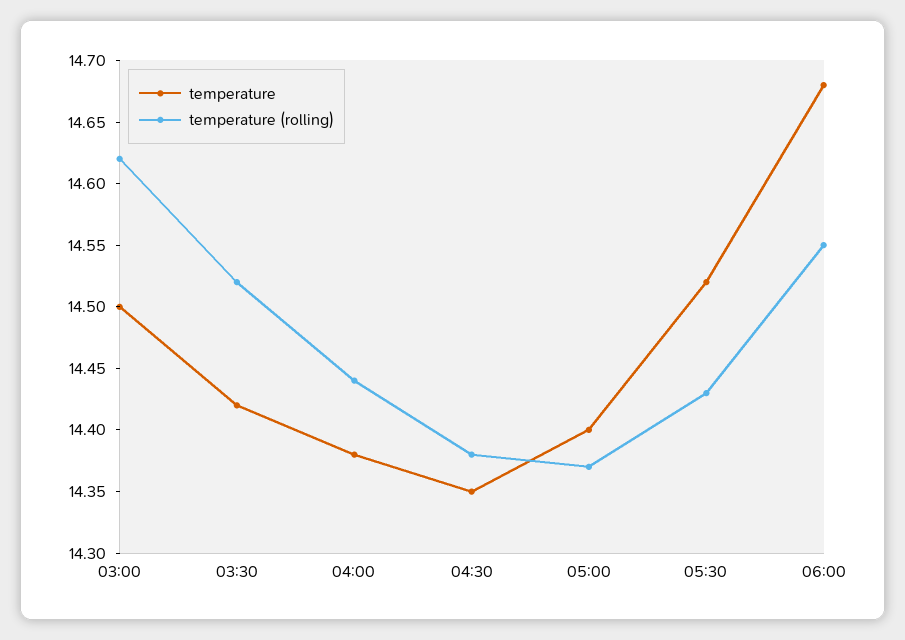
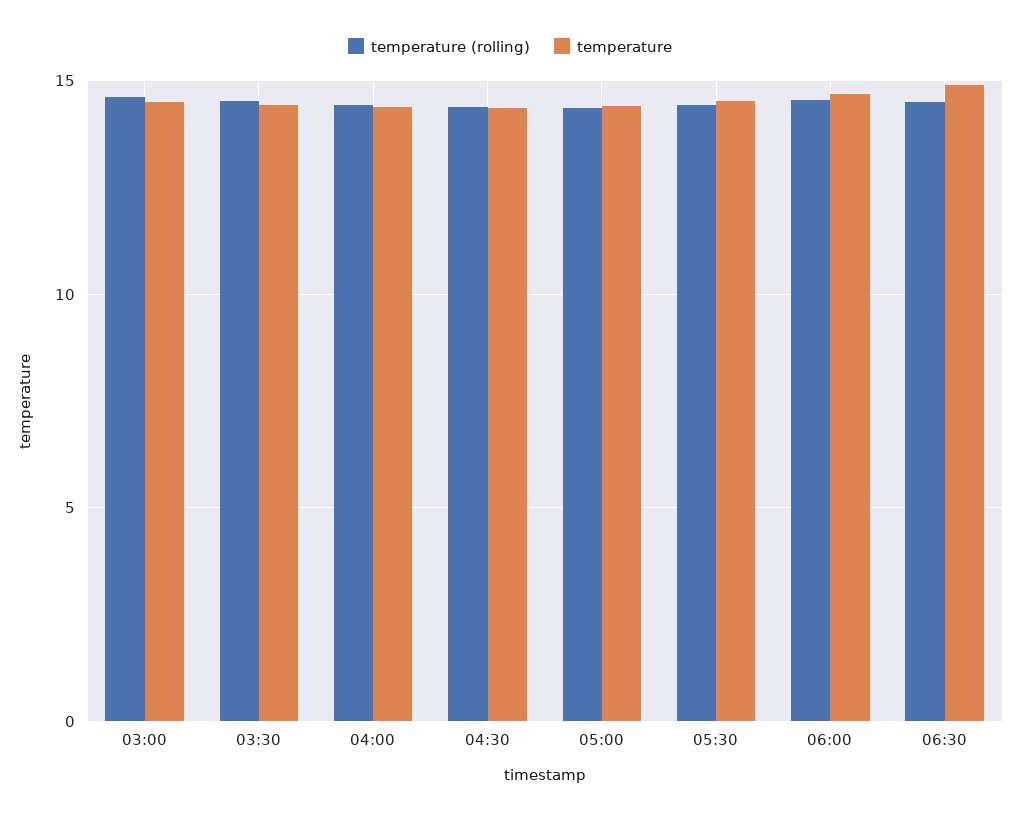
temperature (rolling), 06:30: none -> 14.5
temperature, 06:30: none -> 15

